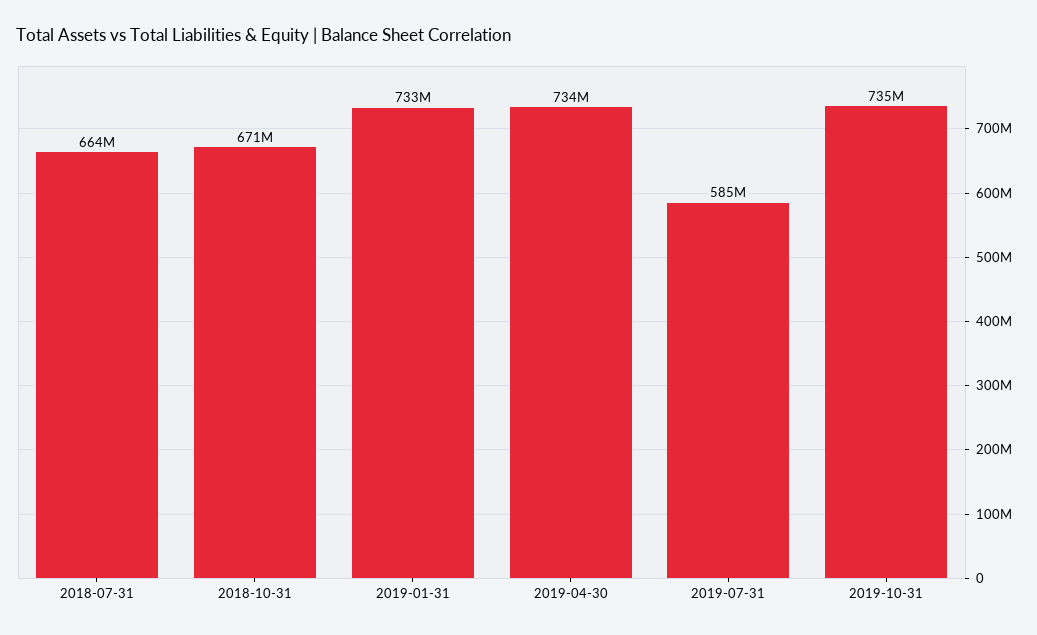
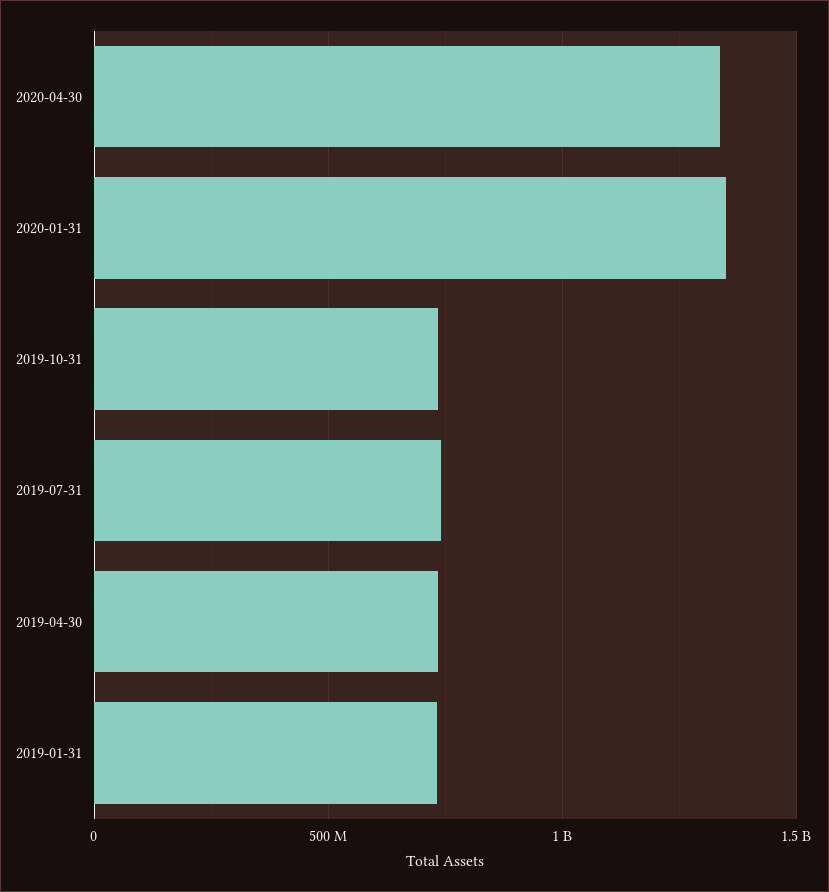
2018-07-31: 664000000 -> none
2018-10-31: 671000000 -> none
2019-07-31: 585000000 -> 750000000
2020-04-30: none -> 1350000000
2020-01-31: none -> 1350000000

